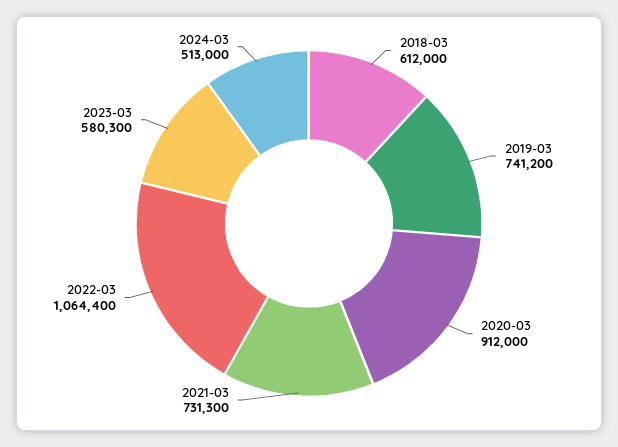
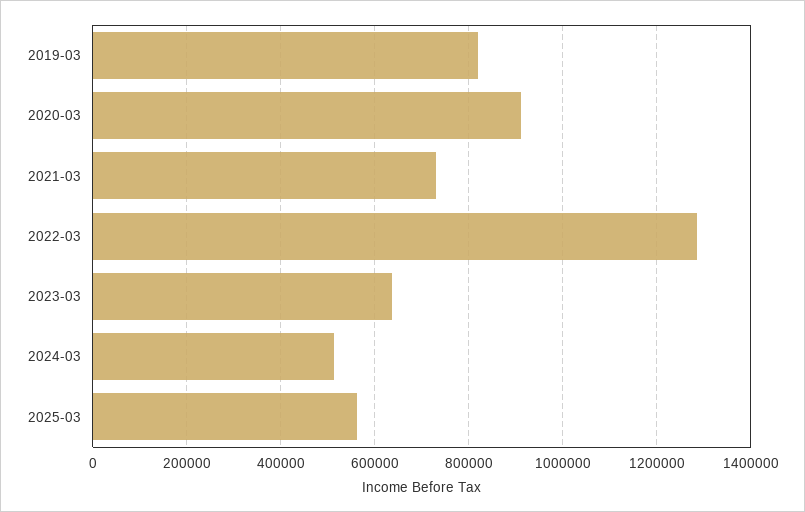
2018-03: 612000 -> none
2019-03: 741200 -> 820000
2022-03: 1064400 -> 1280000
2023-03: 580300 -> 640000
2025-03: none -> 560000

